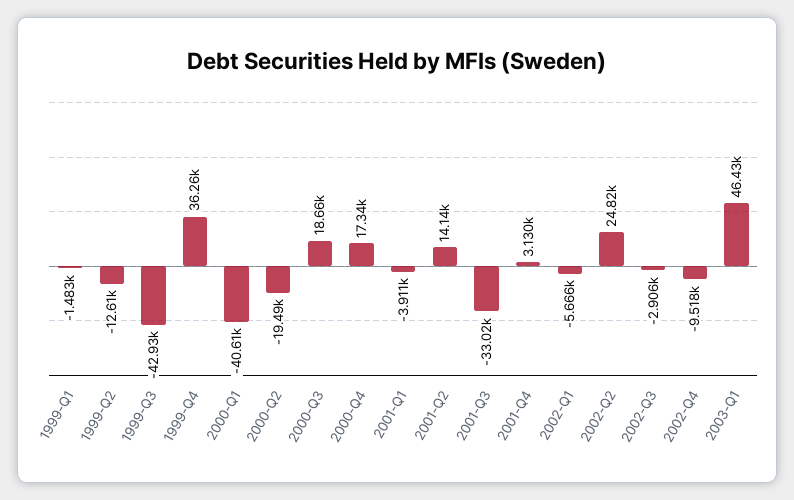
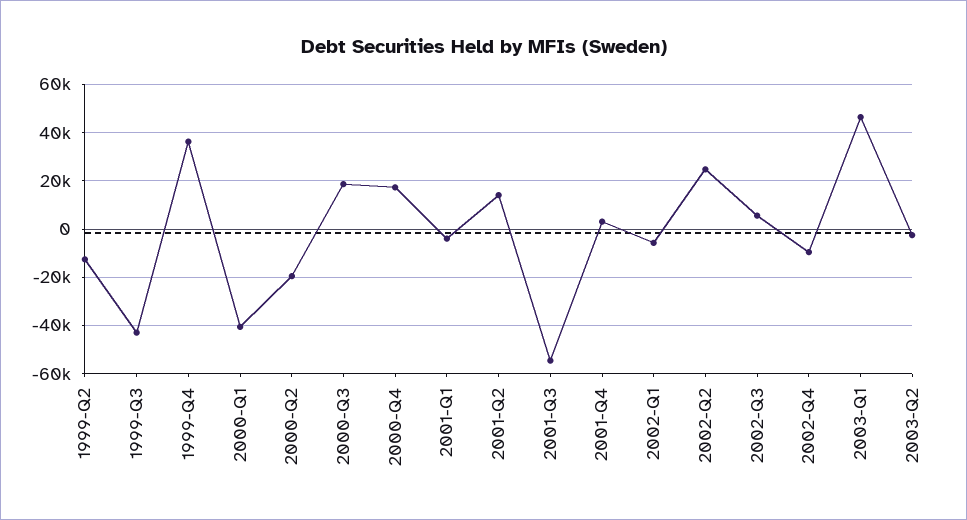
1999-Q1: -1483 -> none
2001-Q3: -33020 -> -55000
2002-Q3: -2906 -> 5000
2003-Q2: none -> -2500

